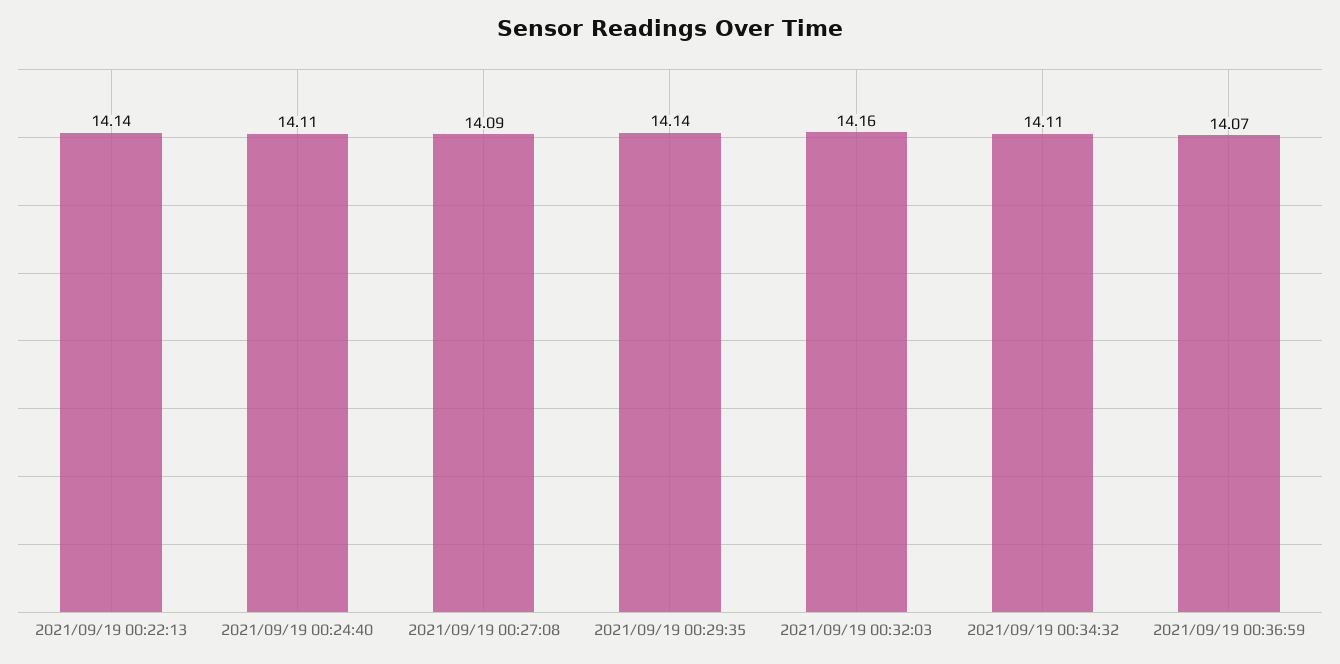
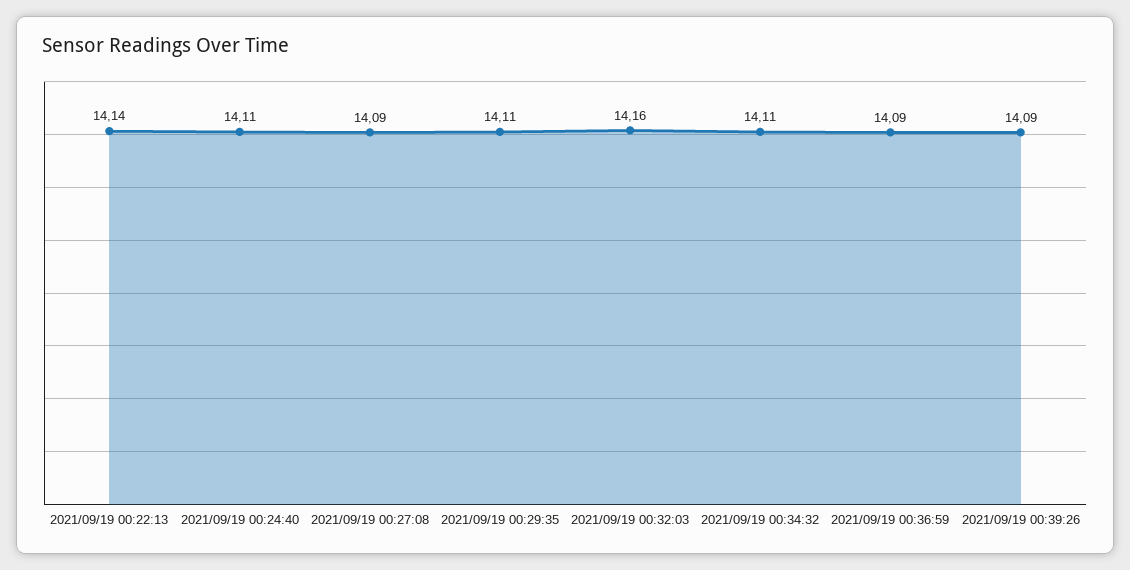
2021/09/19 00:29:35: 14.14 -> 14.11
2021/09/19 00:36:59: 14.07 -> 14.09
2021/09/19 00:39:26: none -> 14.09

